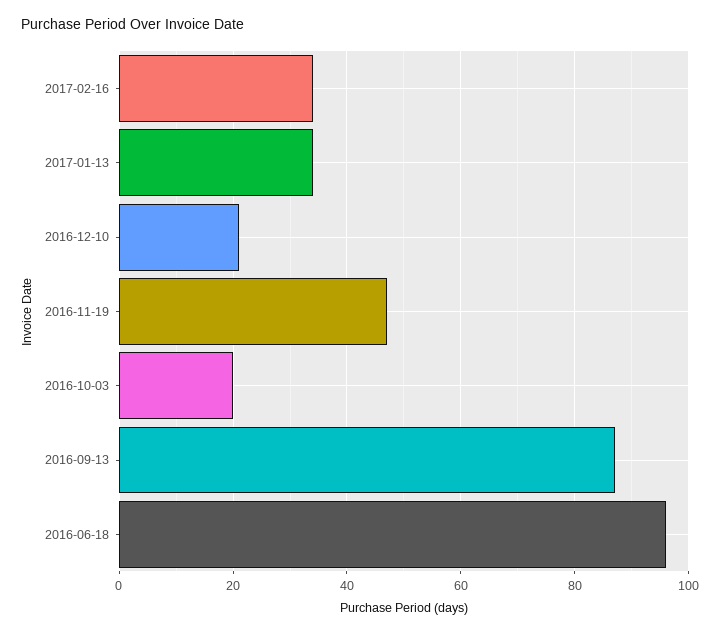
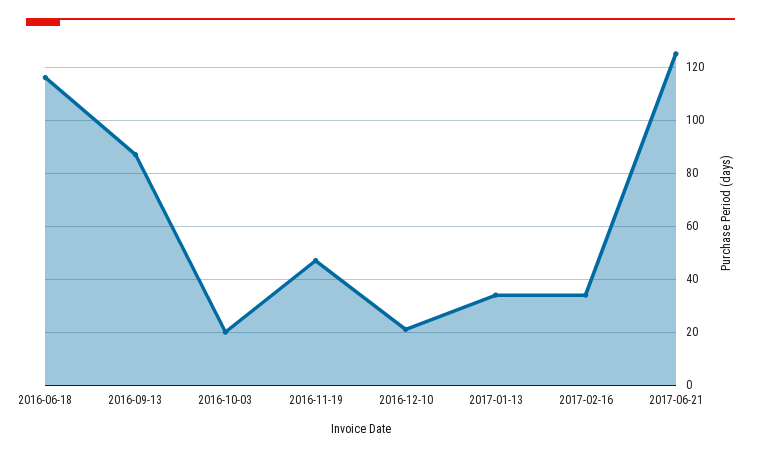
2016-06-18: 95 -> 115
2017-06-21: none -> 125

